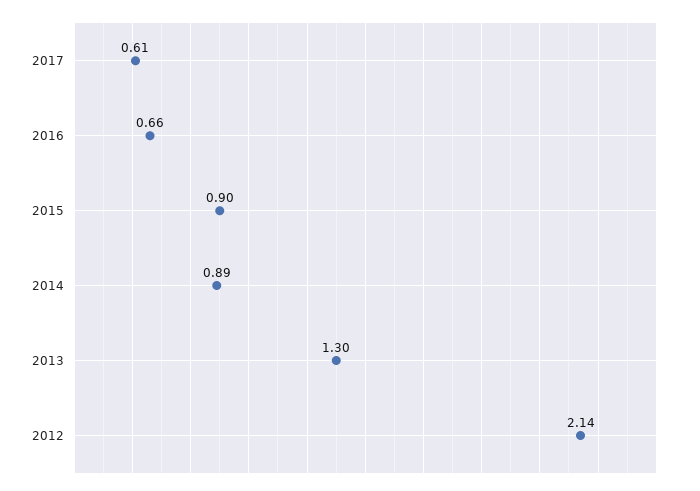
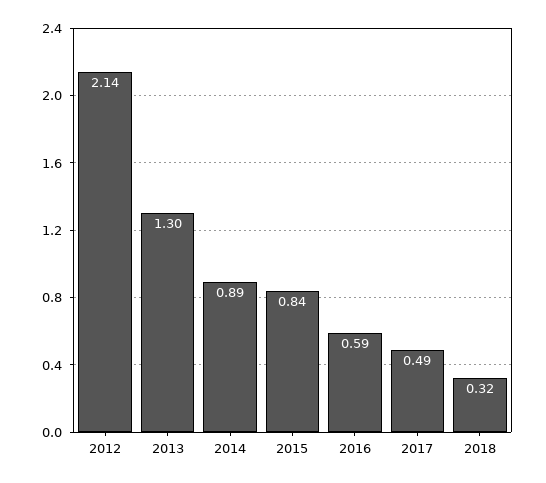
2017: 0.61 -> 0.49
2016: 0.66 -> 0.59
2015: 0.9 -> 0.84
2018: none -> 0.32

